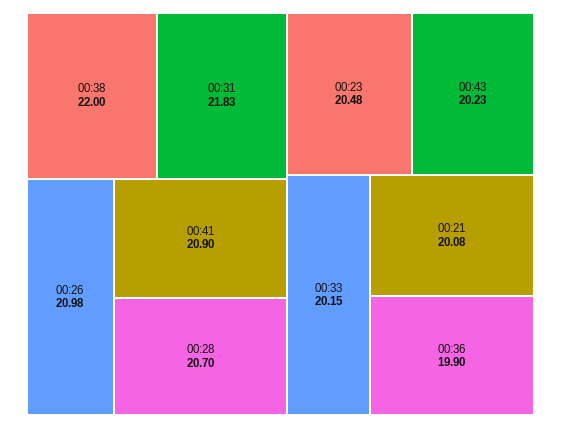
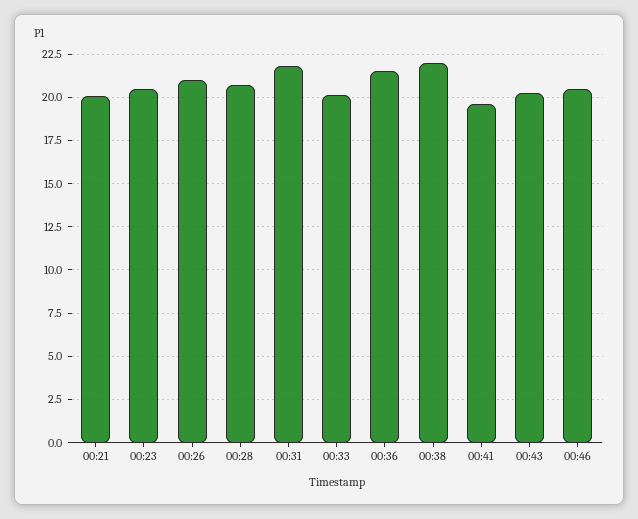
00:41: 20.9 -> 19.5
00:36: 19.9 -> 21.5
00:46: none -> 20.5

